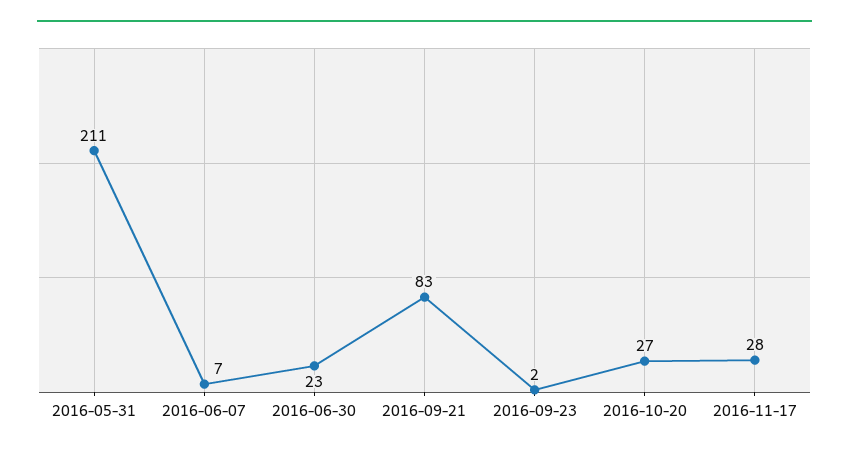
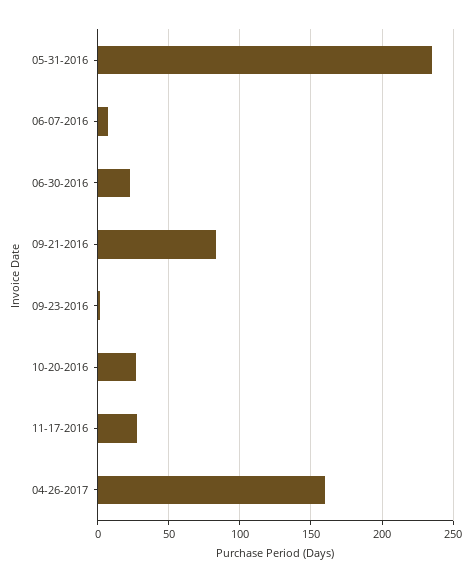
2016-05-31: 211 -> 235
04-26-2017: none -> 160

